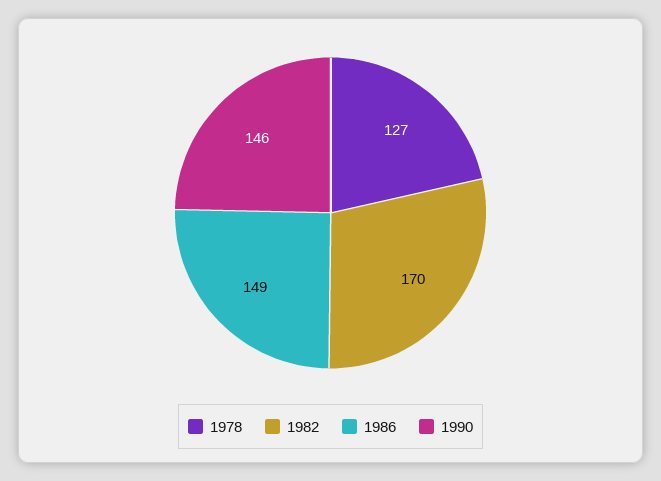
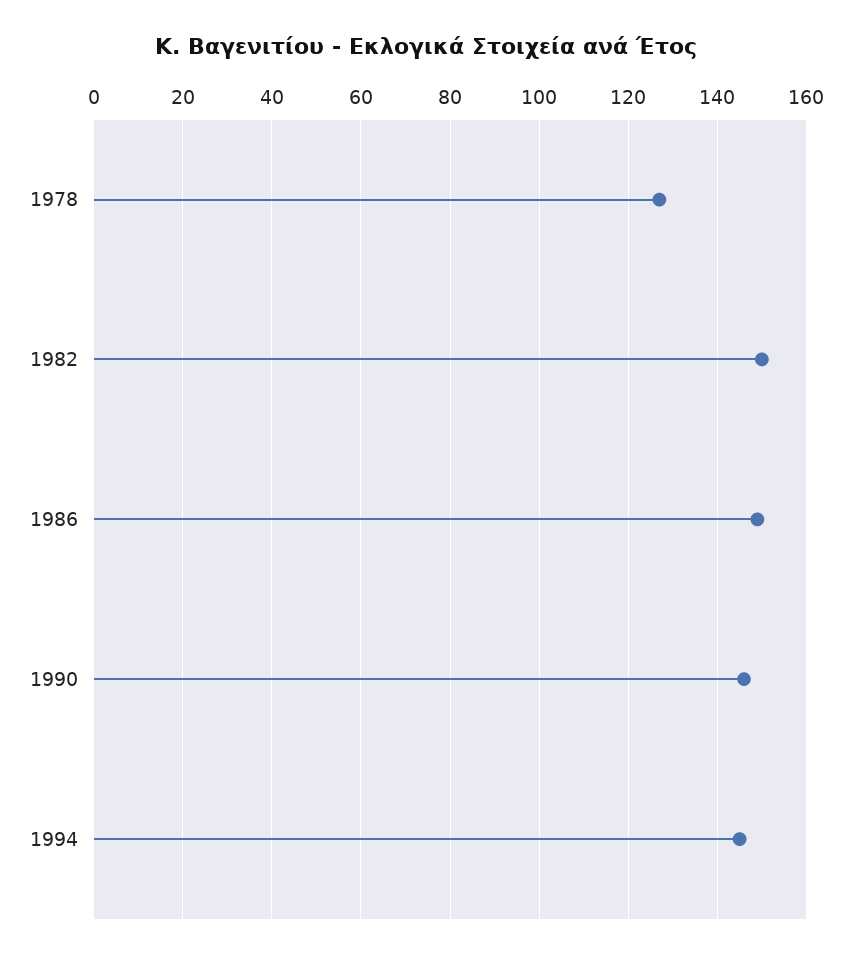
1982: 170 -> 150
1994: none -> 145

